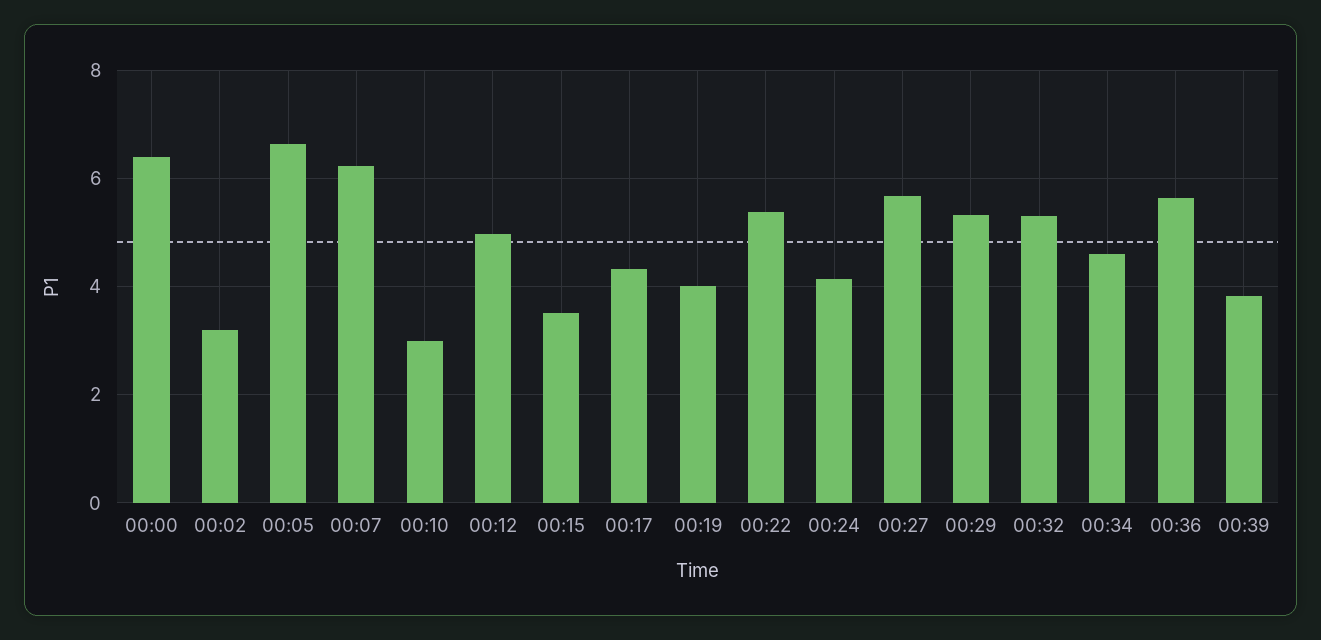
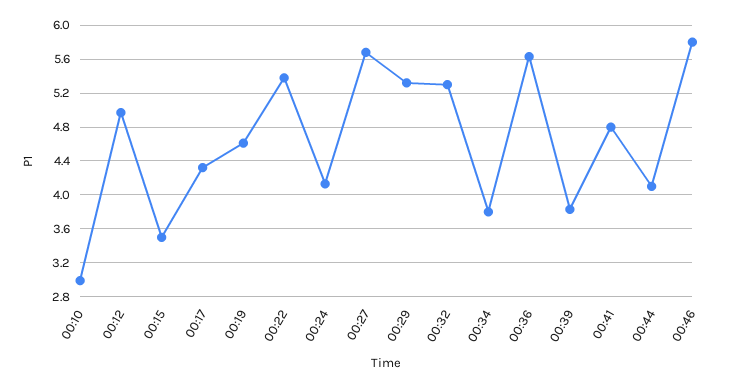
00:00: 6.4 -> none
00:02: 3.2 -> none
00:05: 6.6 -> none
00:07: 6.2 -> none
00:19: 4 -> 4.6
00:34: 4.6 -> 3.8
00:41: none -> 4.8
00:44: none -> 4.1
00:46: none -> 5.8

